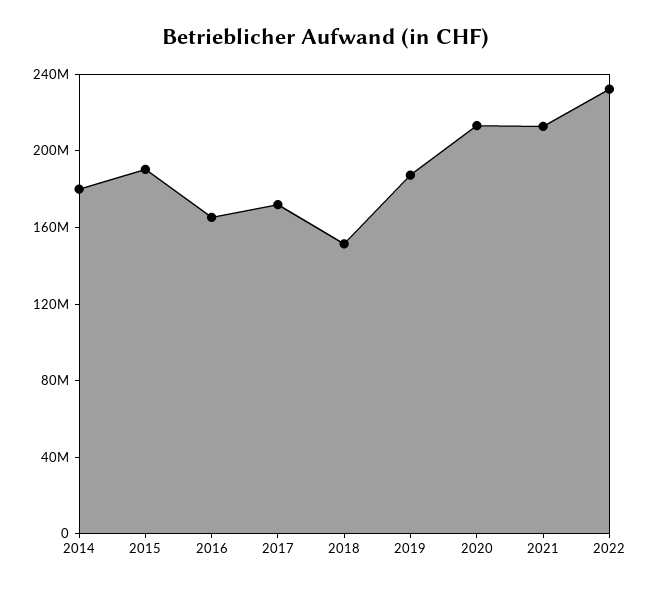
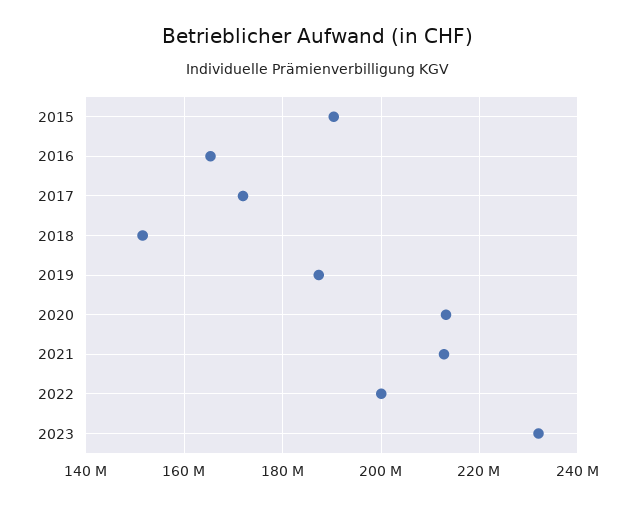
2014: 180000000 -> none
2022: 230000000 -> 200000000
2023: none -> 232000000

